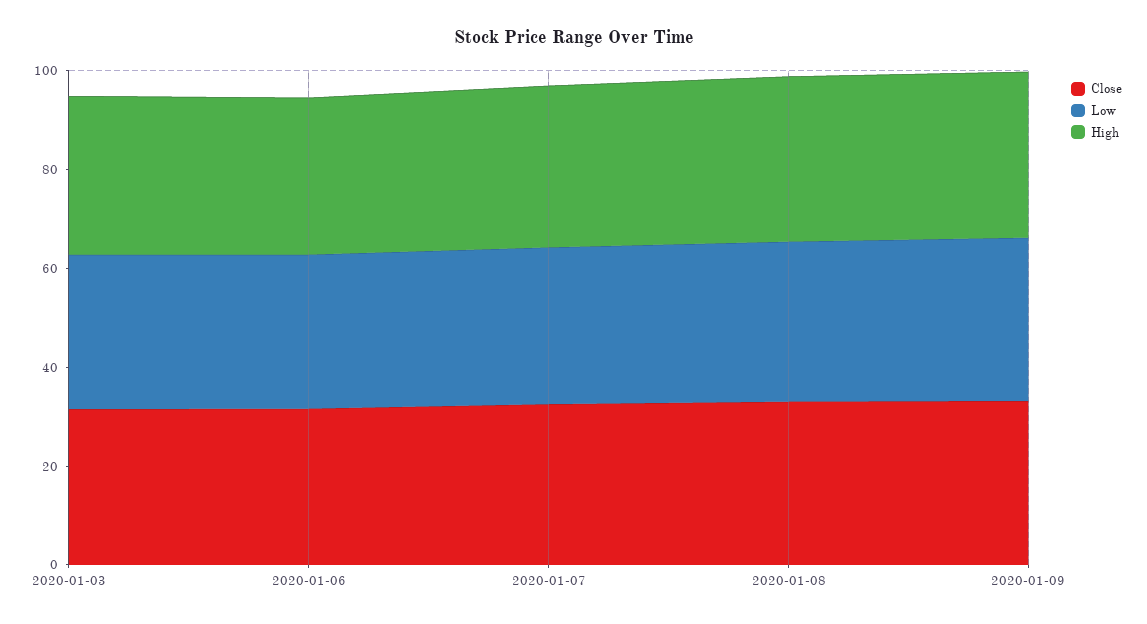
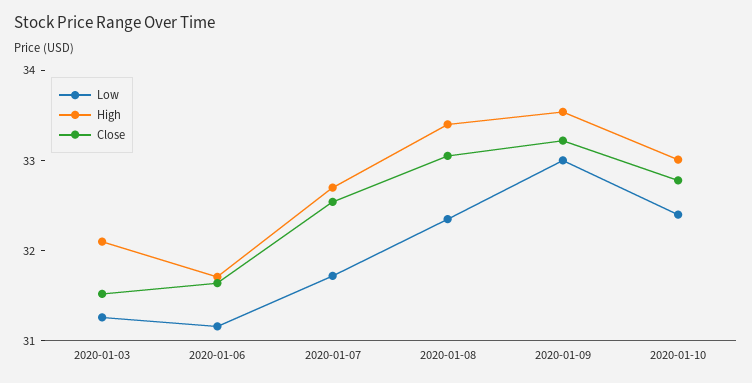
Low, 2020-01-10: none -> 32.4
High, 2020-01-10: none -> 33
Close, 2020-01-10: none -> 32.8

